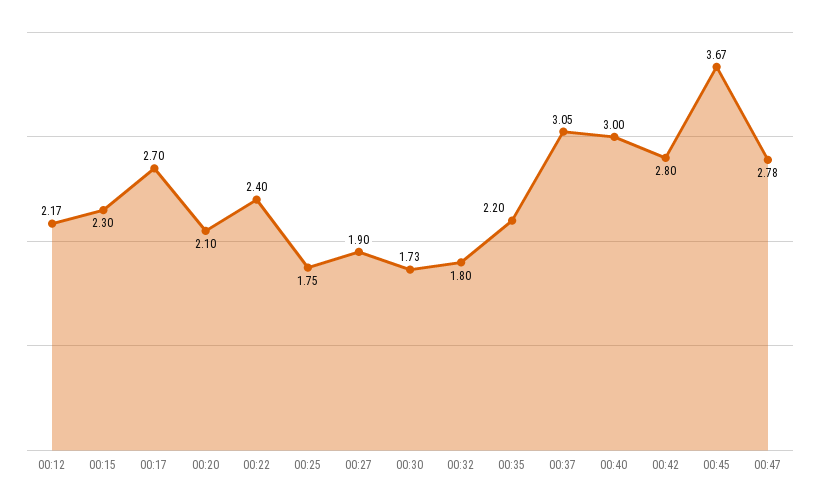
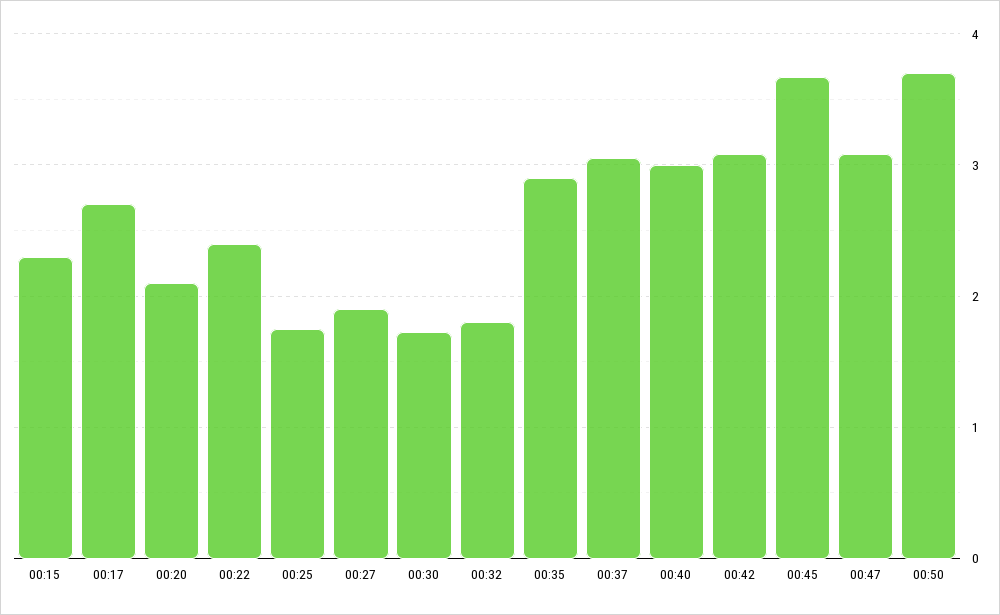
00:12: 2.17 -> none
00:35: 2.2 -> 2.9
00:42: 2.8 -> 3.1
00:47: 2.78 -> 3.1
00:50: none -> 3.7

